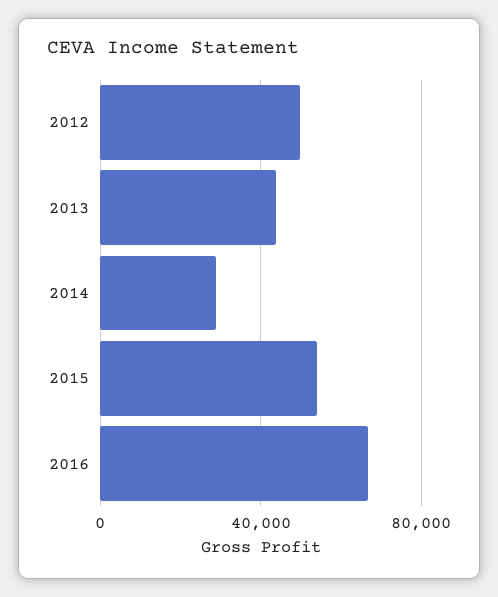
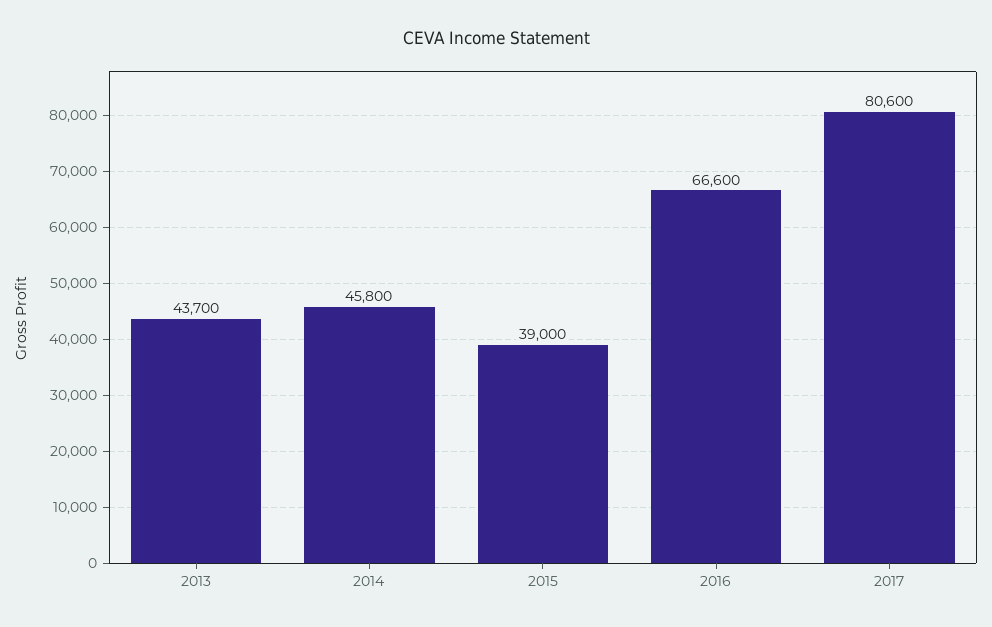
2012: 50000 -> none
2014: 30000 -> 45800
2015: 55000 -> 39000
2017: none -> 80600

